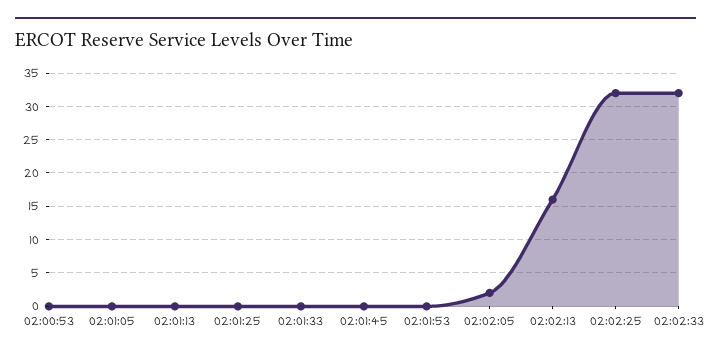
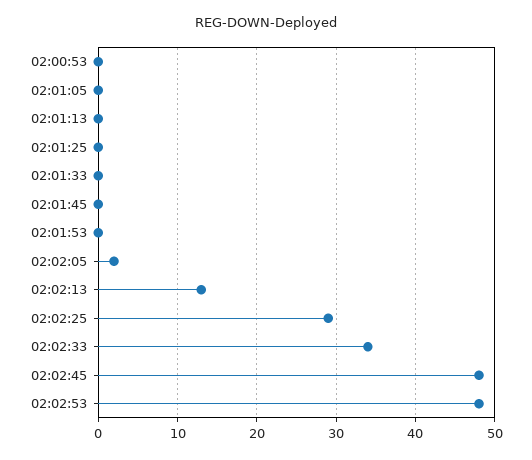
02:02:13: 16 -> 13
02:02:25: 32 -> 29
02:02:33: 32 -> 34
02:02:45: none -> 48
02:02:53: none -> 48

